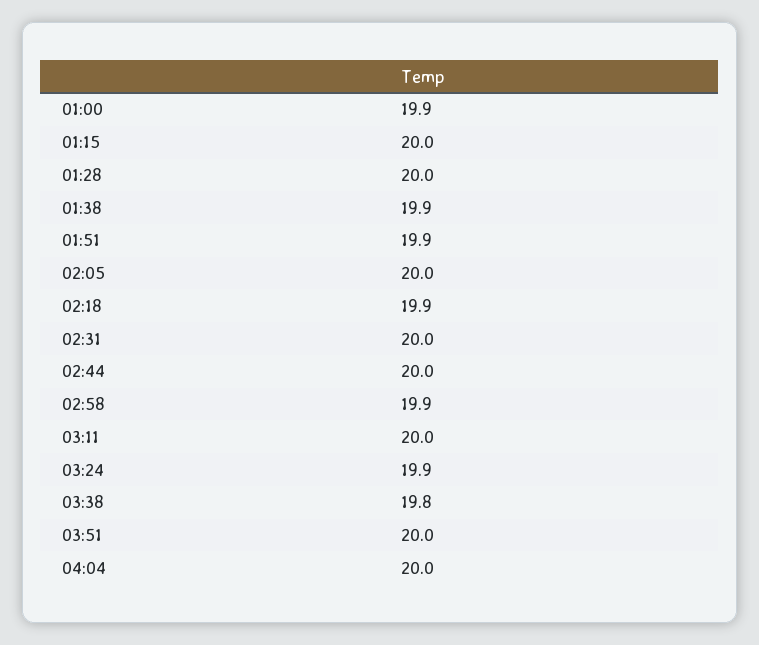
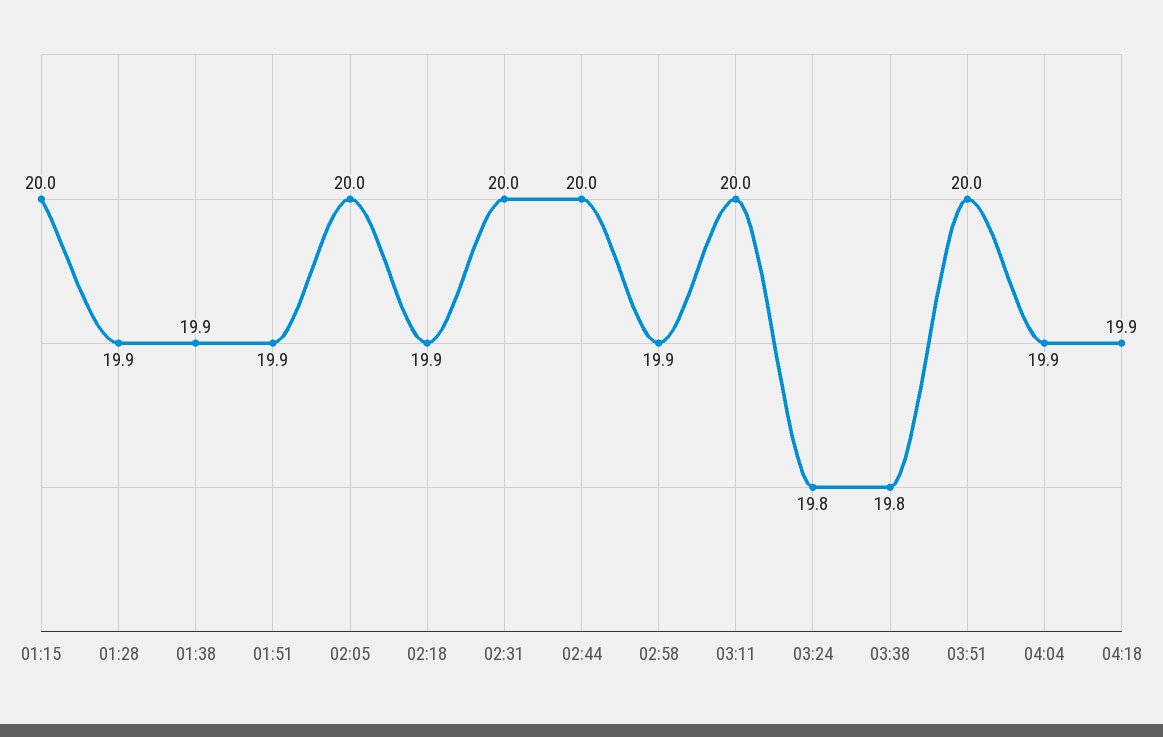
01:00: 19.9 -> none
01:28: 20 -> 19.9
03:24: 19.9 -> 19.8
04:04: 20 -> 19.9
04:18: none -> 19.9

